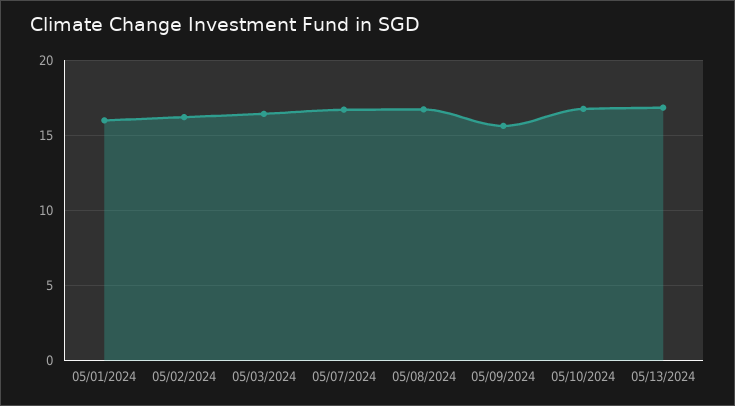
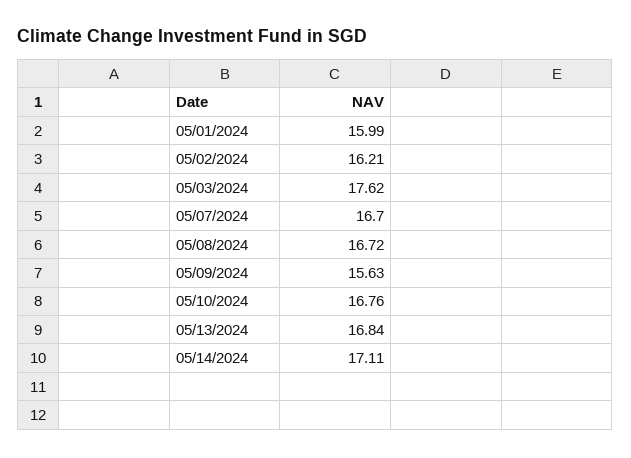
05/03/2024: 16.5 -> 17.62
05/14/2024: none -> 17.11

